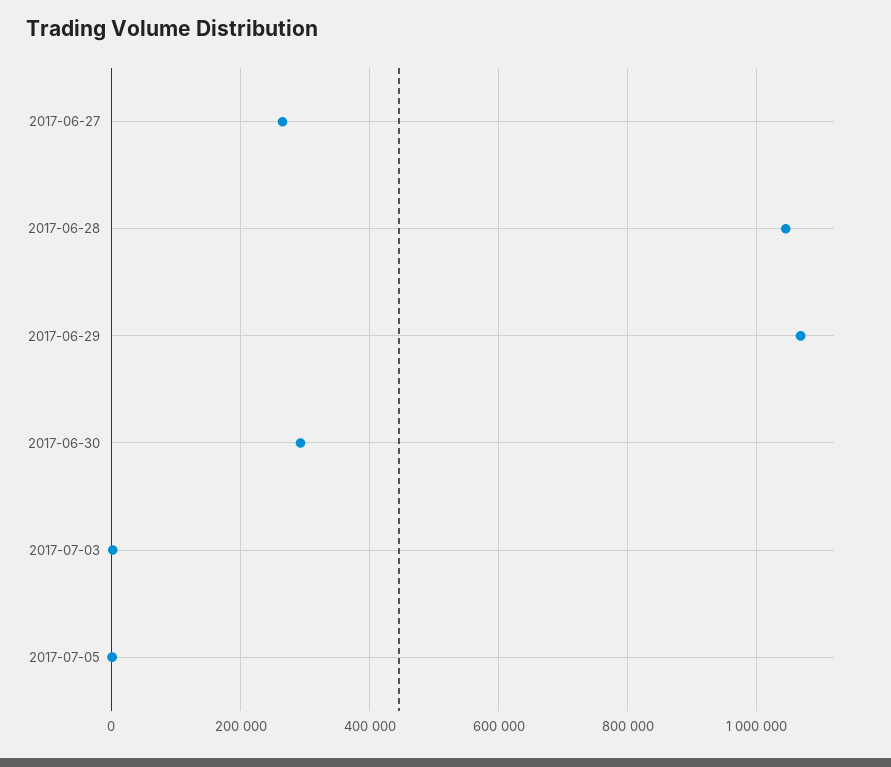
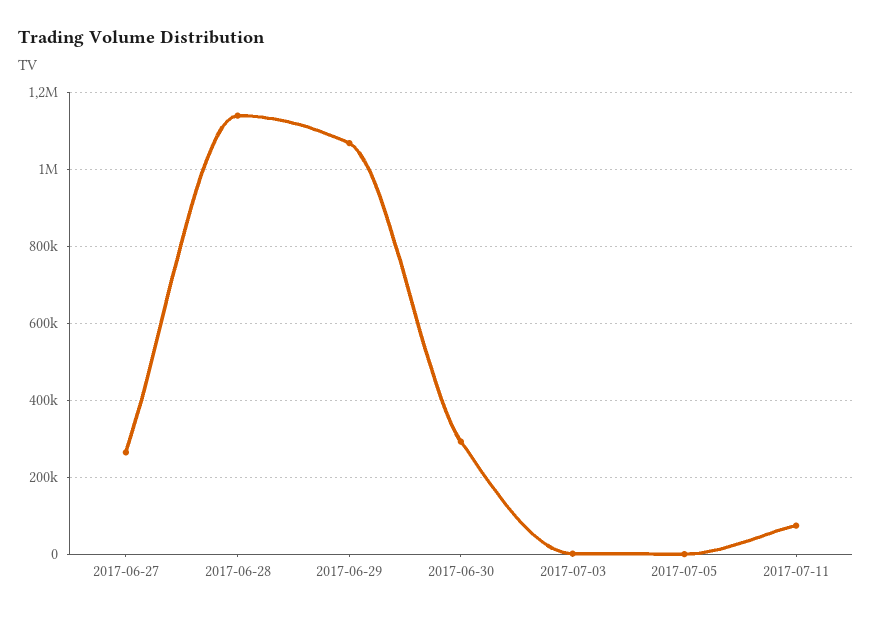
2017-06-28: 1040000 -> 1140000
2017-07-11: none -> 80000

